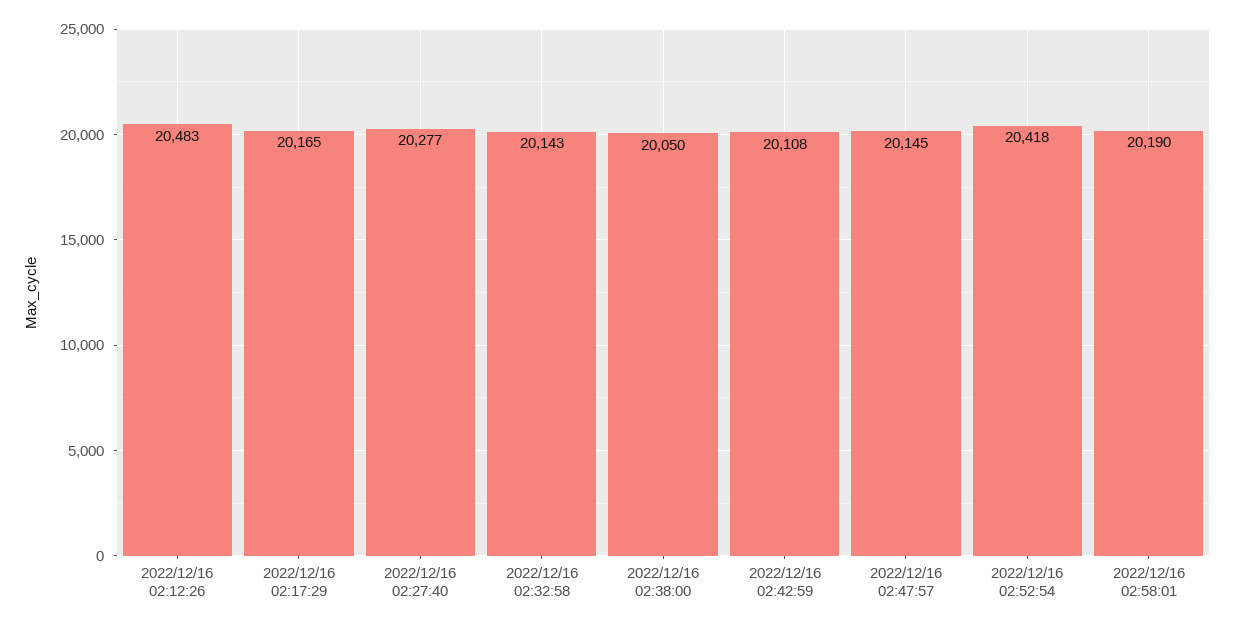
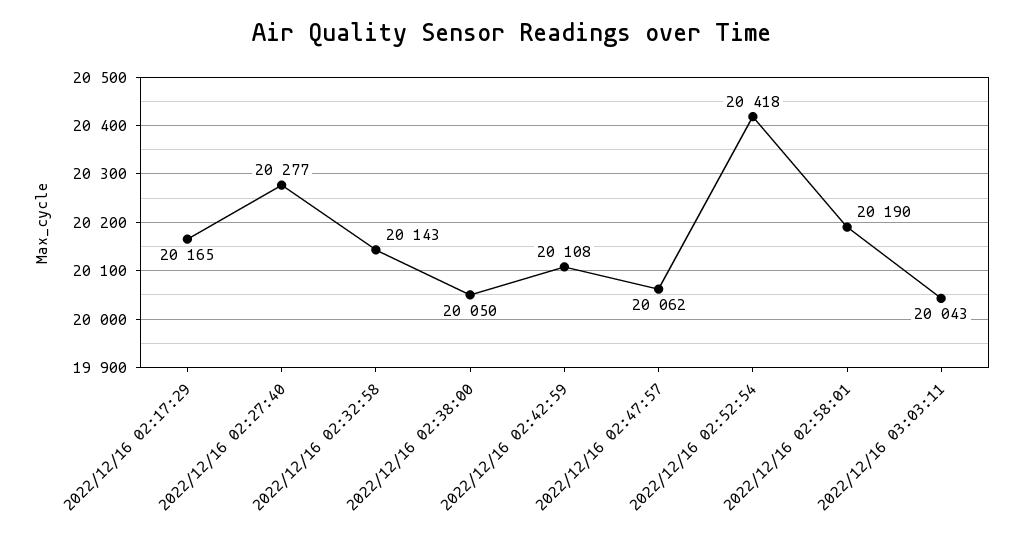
2022/12/16 02:12:26: 20483 -> none
2022/12/16 02:47:57: 20145 -> 20062
2022/12/16 03:03:11: none -> 20043

